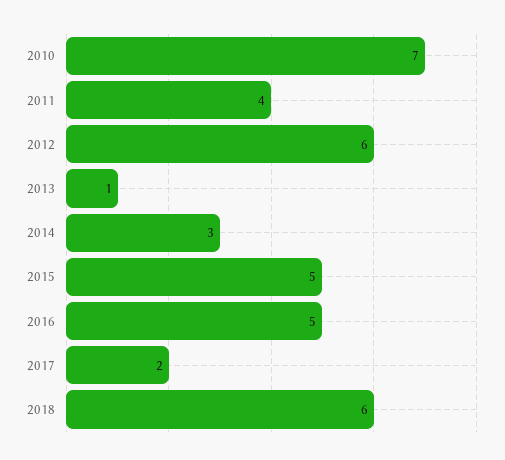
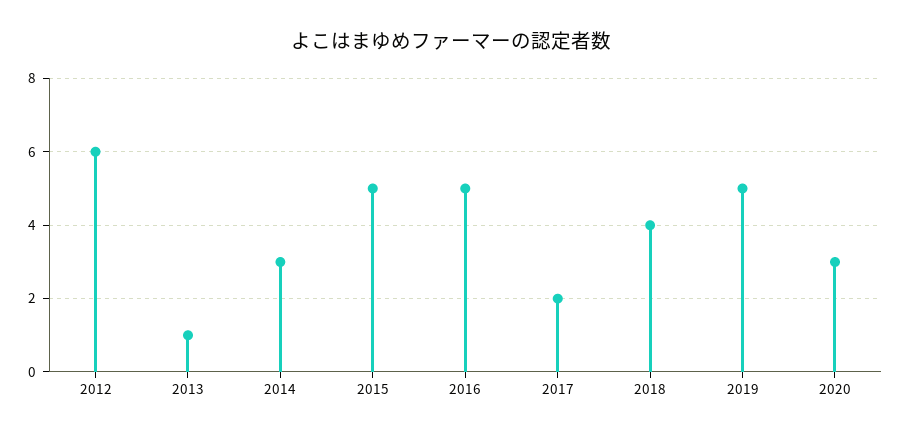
2010: 7 -> none
2011: 4 -> none
2018: 6 -> 4
2019: none -> 5
2020: none -> 3

